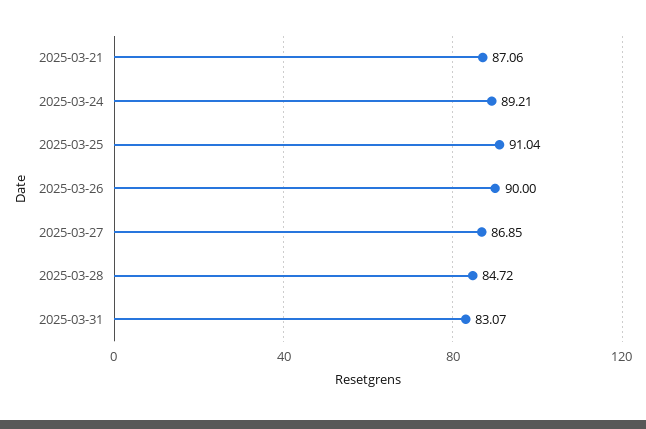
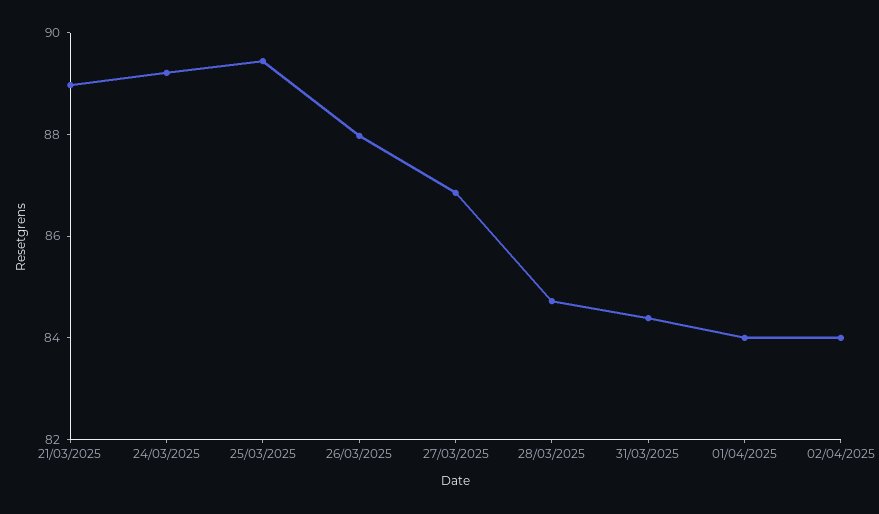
2025-03-21: 87.06 -> 89
2025-03-25: 91.04 -> 89.5
2025-03-26: 90 -> 88
2025-03-31: 83.07 -> 84.5
01/04/2025: none -> 84
02/04/2025: none -> 84

